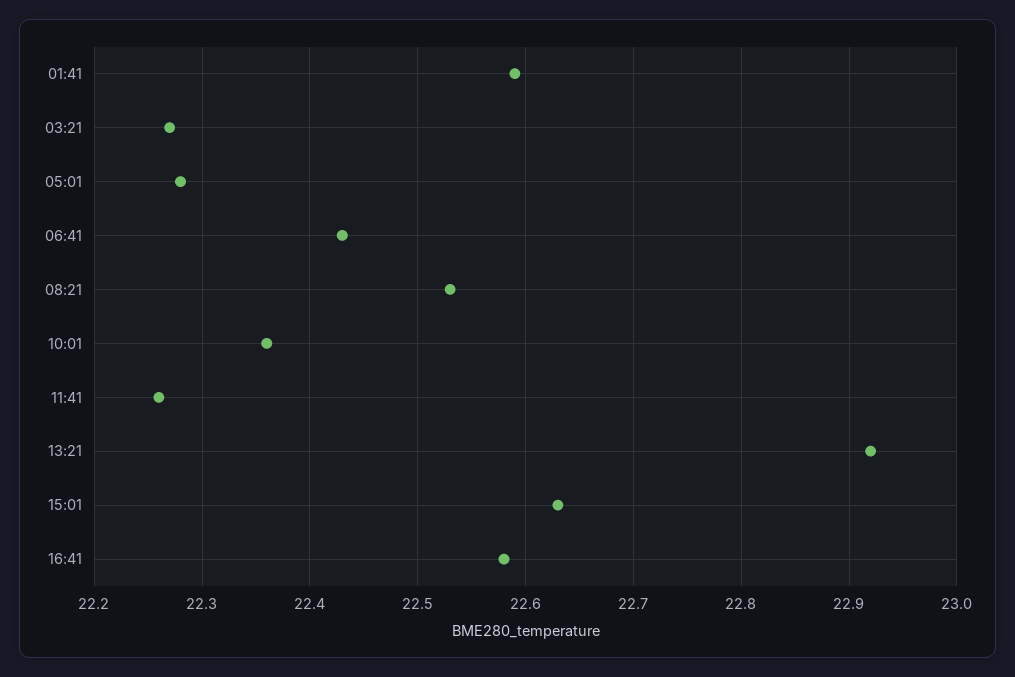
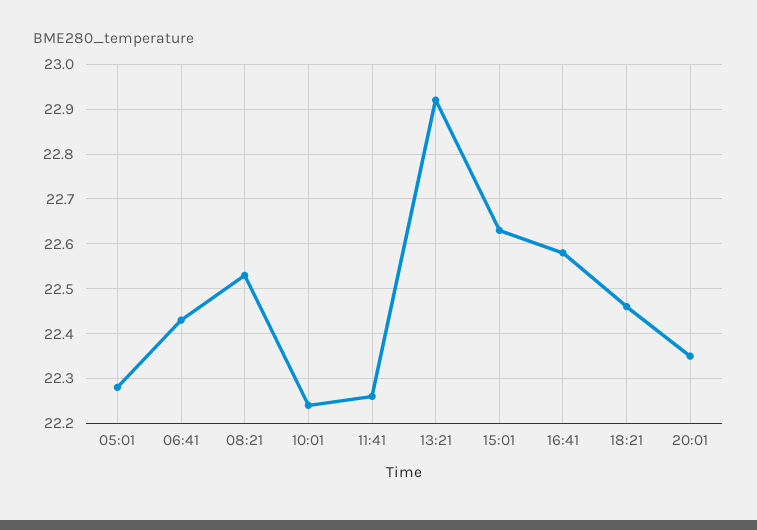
01:41: 22.59 -> none
03:21: 22.27 -> none
10:01: 22.36 -> 22.25
18:21: none -> 22.45
20:01: none -> 22.35

